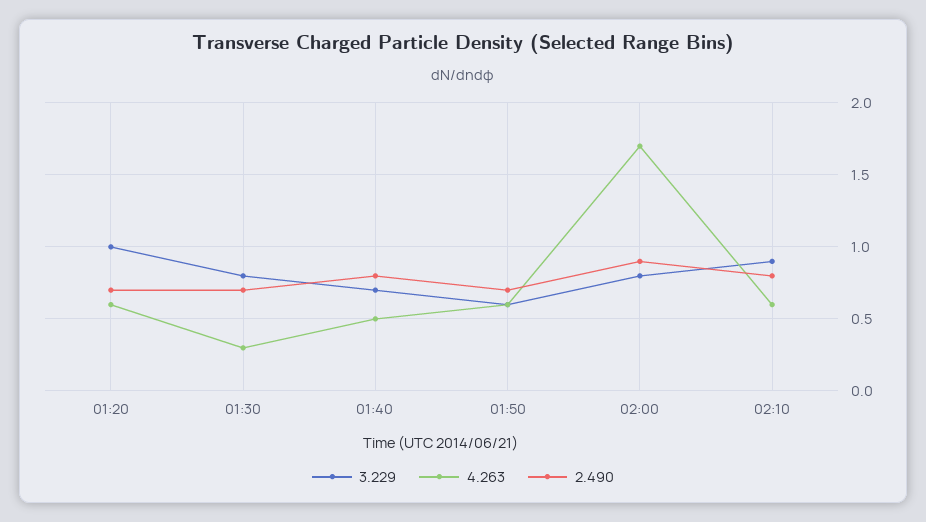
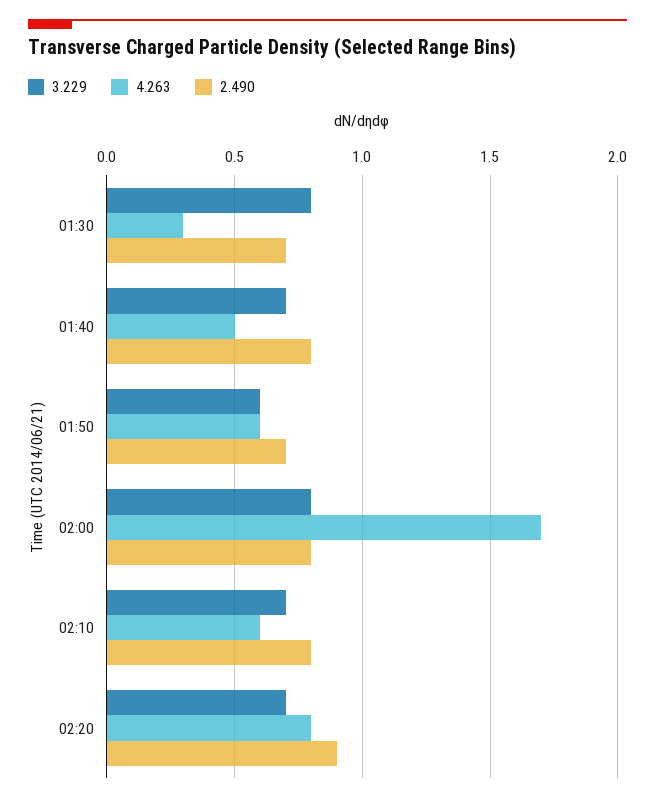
3.229, 01:20: 1 -> none
4.263, 01:20: 0.6 -> none
2.490, 01:20: 0.7 -> none
2.490, 02:00: 0.9 -> 0.8
3.229, 02:10: 0.9 -> 0.7
3.229, 02:20: none -> 0.7
4.263, 02:20: none -> 0.8
2.490, 02:20: none -> 0.9

